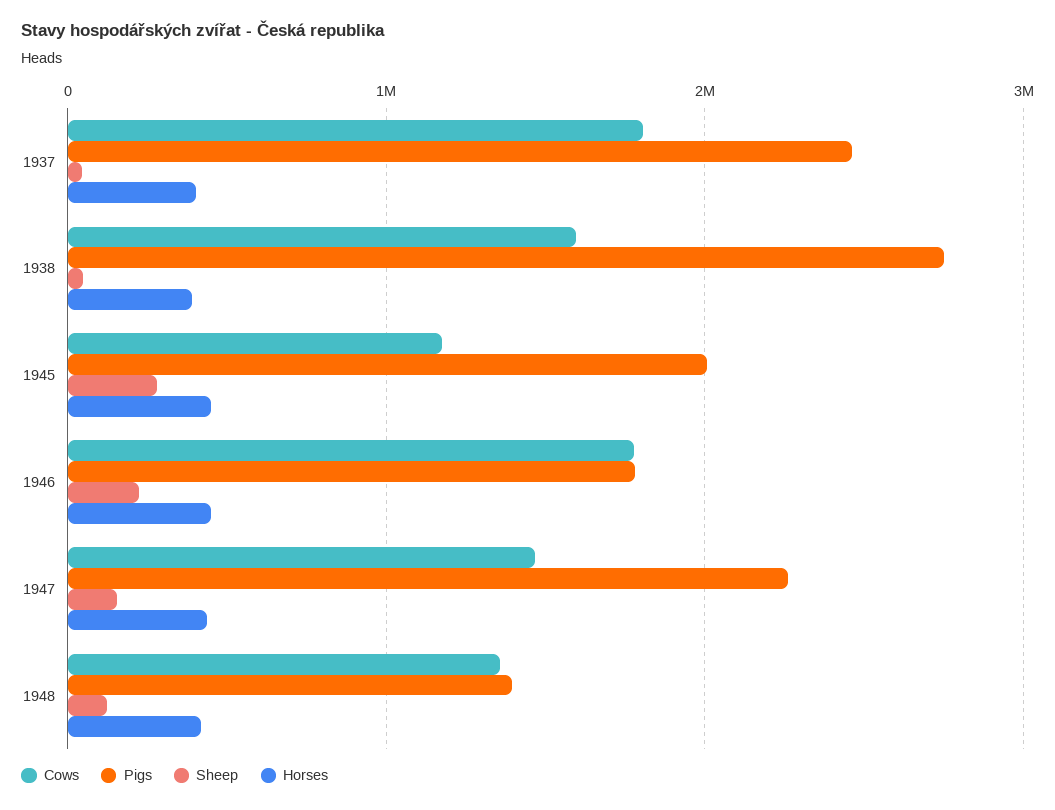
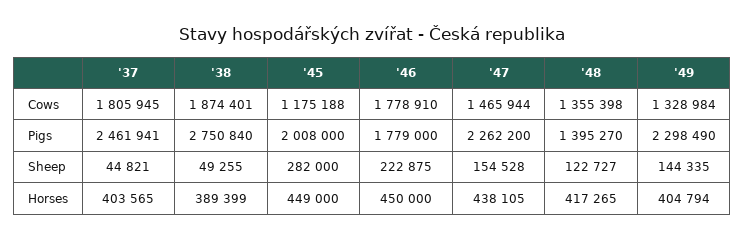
Cows, 1938: 1600000 -> 1874401
Cows, '49: none -> 1328984
Pigs, '49: none -> 2298490
Sheep, '49: none -> 144335
Horses, '49: none -> 404794

